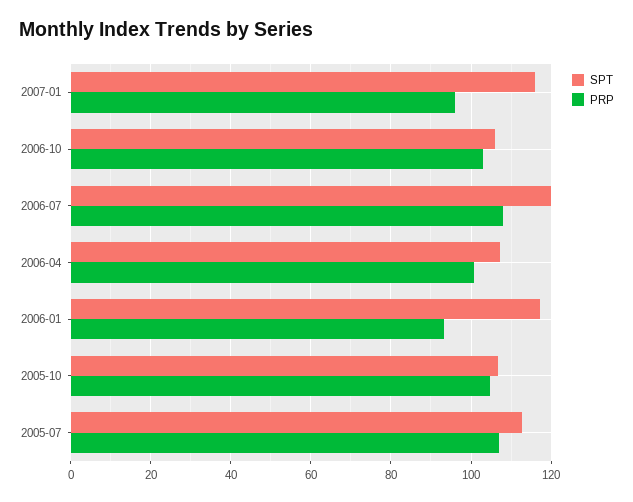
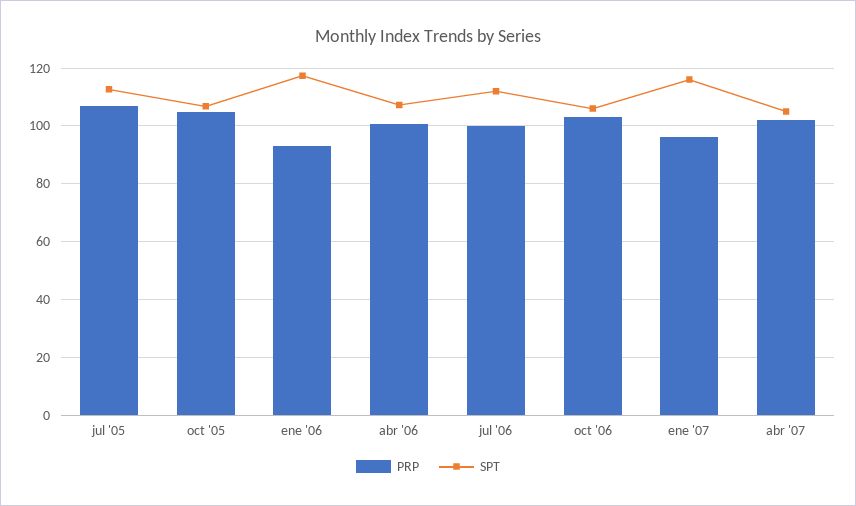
SPT, 2006-07: 120 -> 112.5
PRP, 2006-07: 108 -> 100
PRP, abr '07: none -> 102.5
SPT, abr '07: none -> 105

